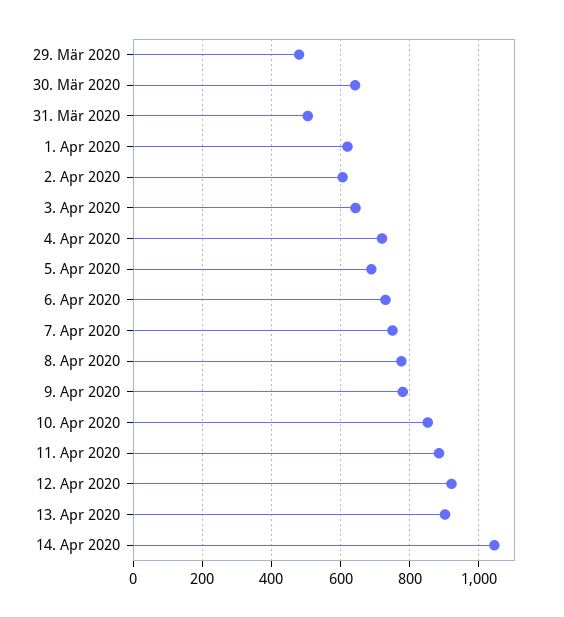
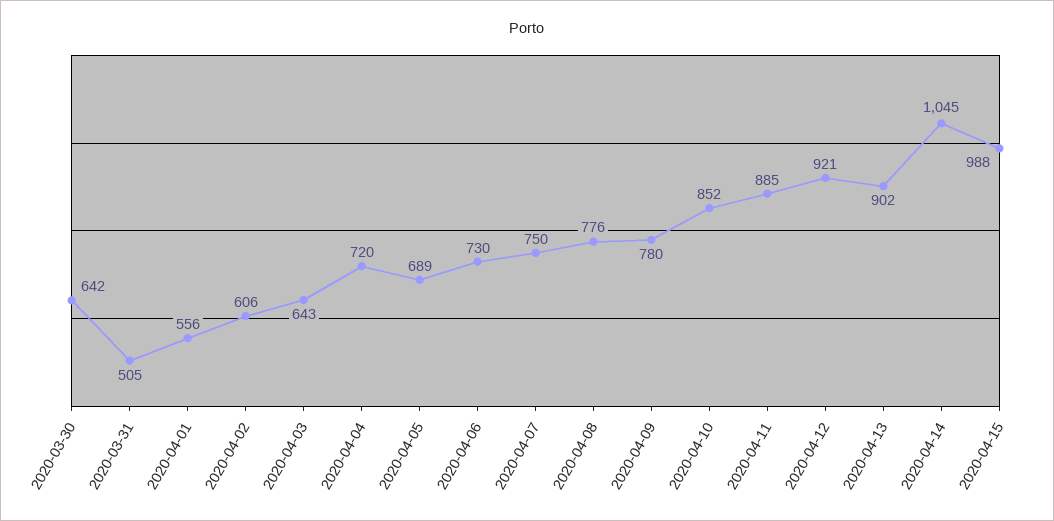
29. Mär 2020: 480 -> none
1. Apr 2020: 620 -> 556
2020-04-15: none -> 988

